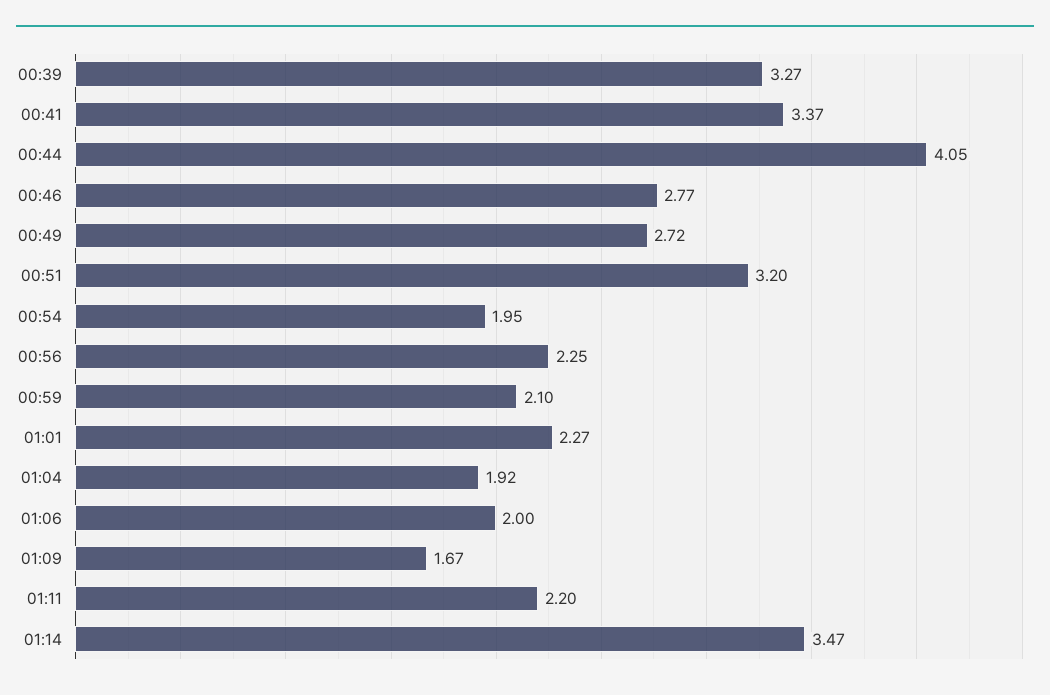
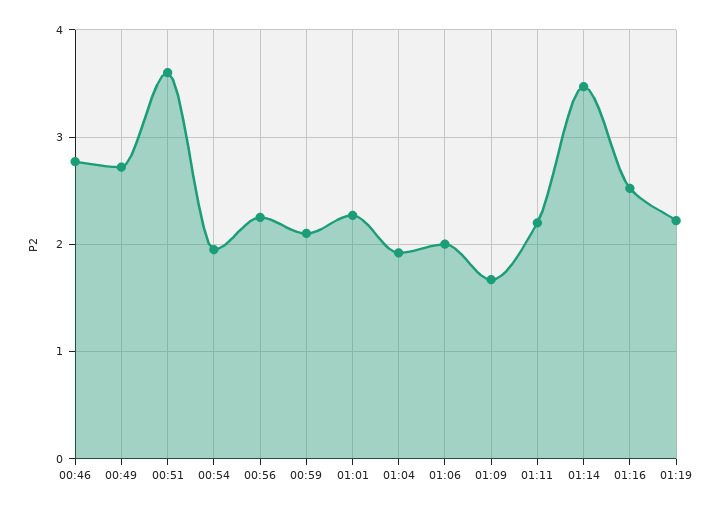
00:39: 3.27 -> none
00:41: 3.37 -> none
00:44: 4.05 -> none
00:51: 3.2 -> 3.6
01:16: none -> 2.5
01:19: none -> 2.2

